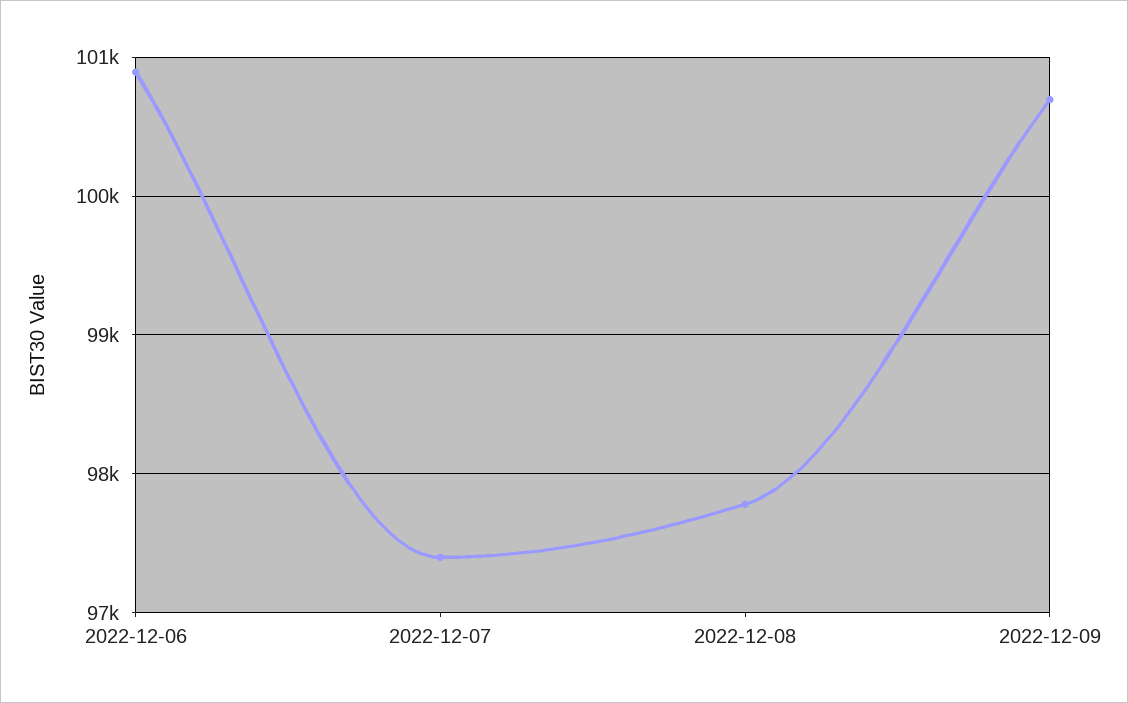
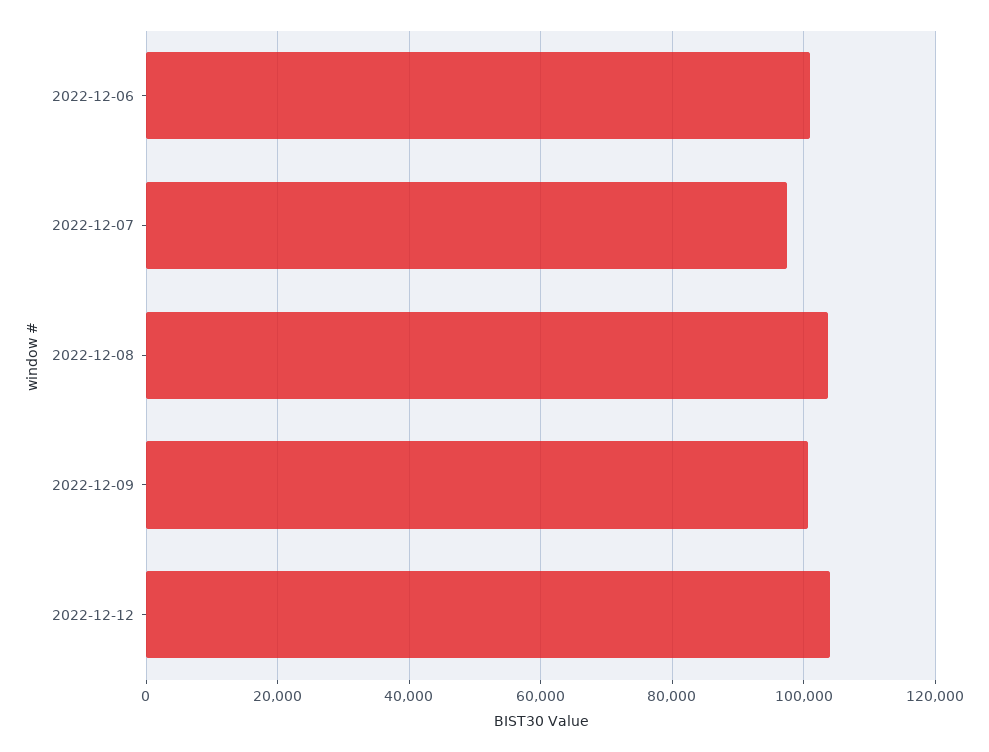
2022-12-08: 97800 -> 104000
2022-12-12: none -> 104000

